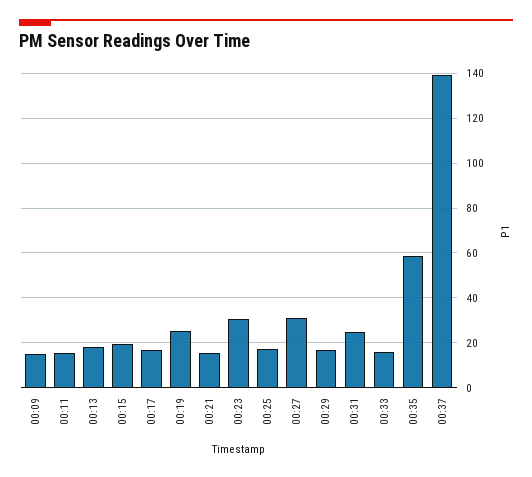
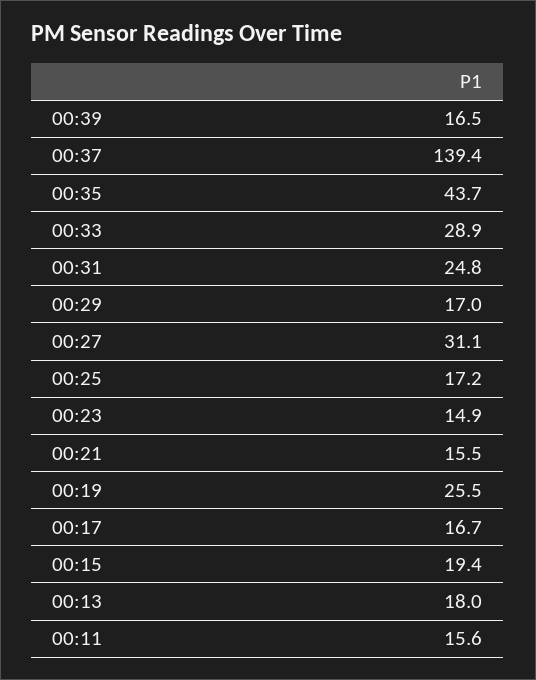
00:09: 15 -> none
00:23: 30 -> 14.9
00:33: 15 -> 28.9
00:35: 60 -> 43.7
00:39: none -> 16.5

